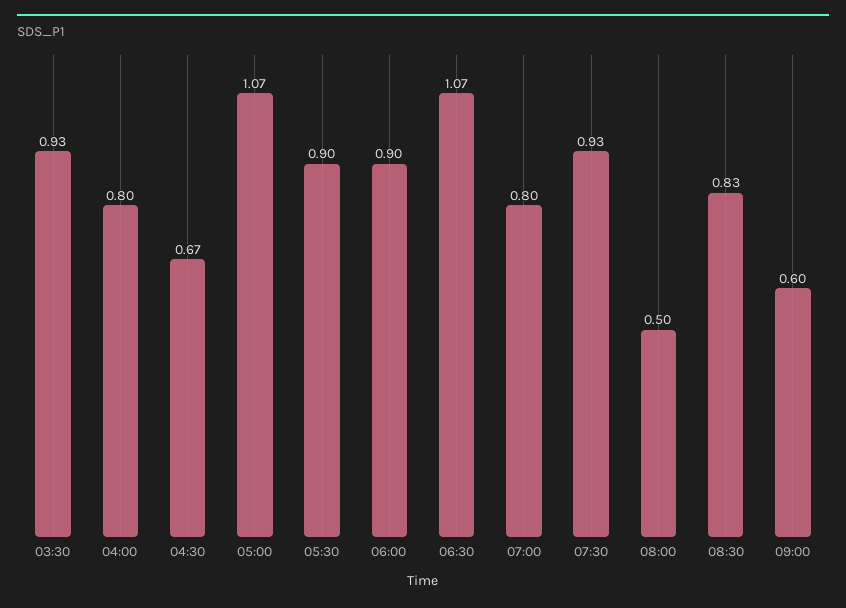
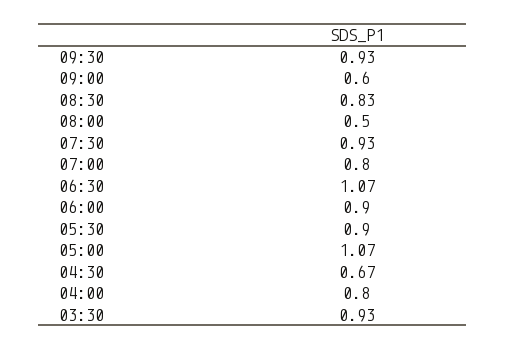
09:30: none -> 0.93

